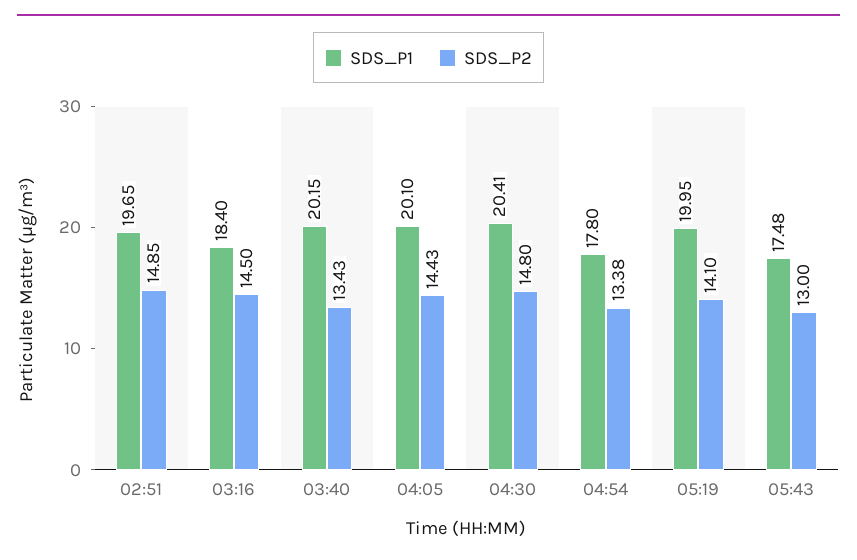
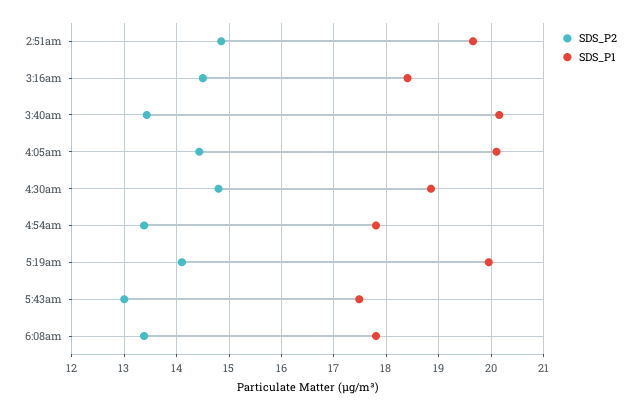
SDS_P1, 04:30: 20.41 -> 18.8
SDS_P2, 6:08am: none -> 13.4
SDS_P1, 6:08am: none -> 17.8

